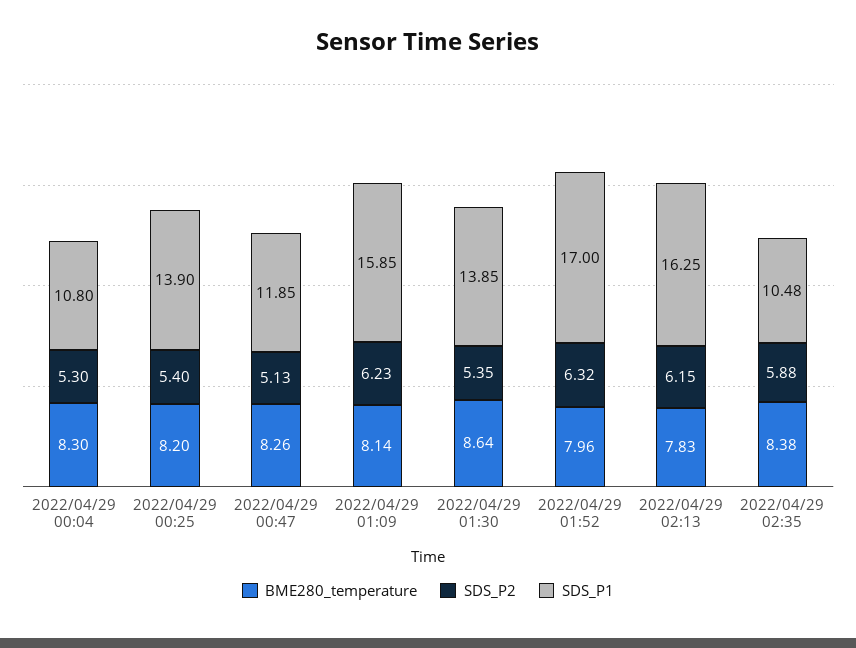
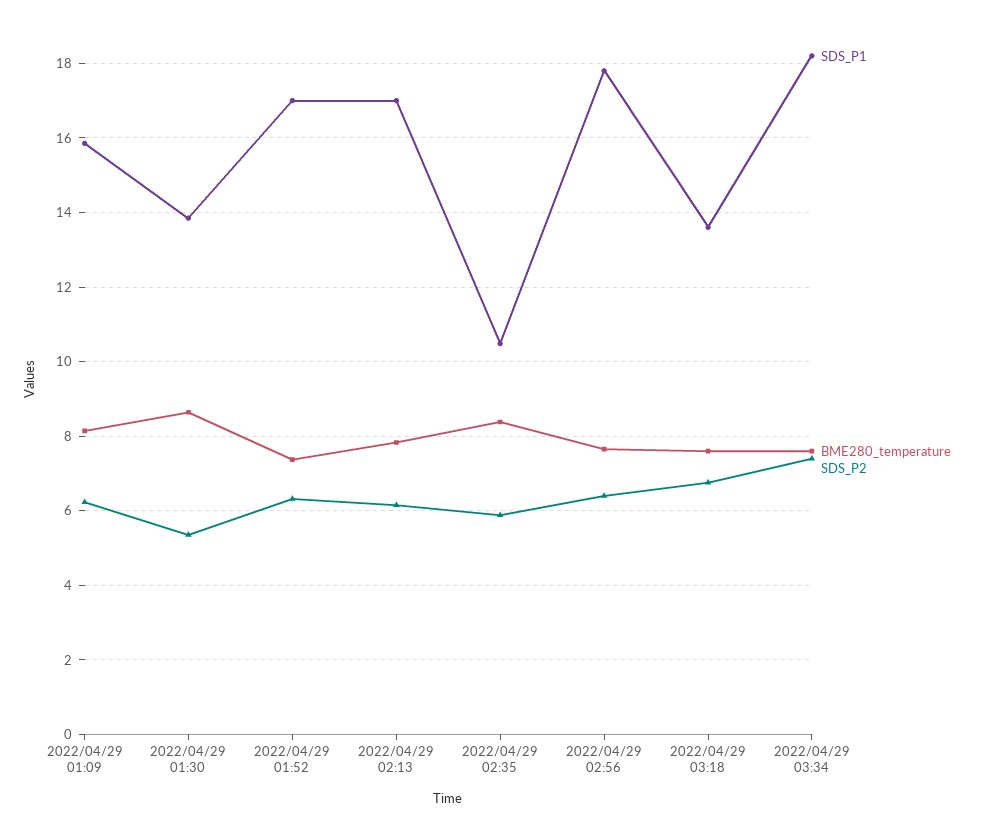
BME280_temperature, 2022/04/29 00:04: 8.3 -> none
SDS_P2, 2022/04/29 00:04: 5.3 -> none
SDS_P1, 2022/04/29 00:04: 10.8 -> none
BME280_temperature, 2022/04/29 00:25: 8.2 -> none
SDS_P2, 2022/04/29 00:25: 5.4 -> none
SDS_P1, 2022/04/29 00:25: 13.9 -> none
BME280_temperature, 2022/04/29 00:47: 8.26 -> none
SDS_P2, 2022/04/29 00:47: 5.13 -> none
SDS_P1, 2022/04/29 00:47: 11.85 -> none
BME280_temperature, 2022/04/29 01:52: 7.96 -> 7.4
SDS_P1, 2022/04/29 02:13: 16.25 -> 17
SDS_P1, 2022/04/29 02:56: none -> 17.8
BME280_temperature, 2022/04/29 02:56: none -> 7.6
SDS_P2, 2022/04/29 02:56: none -> 6.4
SDS_P1, 2022/04/29 03:18: none -> 13.6
BME280_temperature, 2022/04/29 03:18: none -> 7.6
SDS_P2, 2022/04/29 03:18: none -> 6.8
SDS_P1, 2022/04/29 03:34: none -> 18.2
BME280_temperature, 2022/04/29 03:34: none -> 7.6
SDS_P2, 2022/04/29 03:34: none -> 7.4

